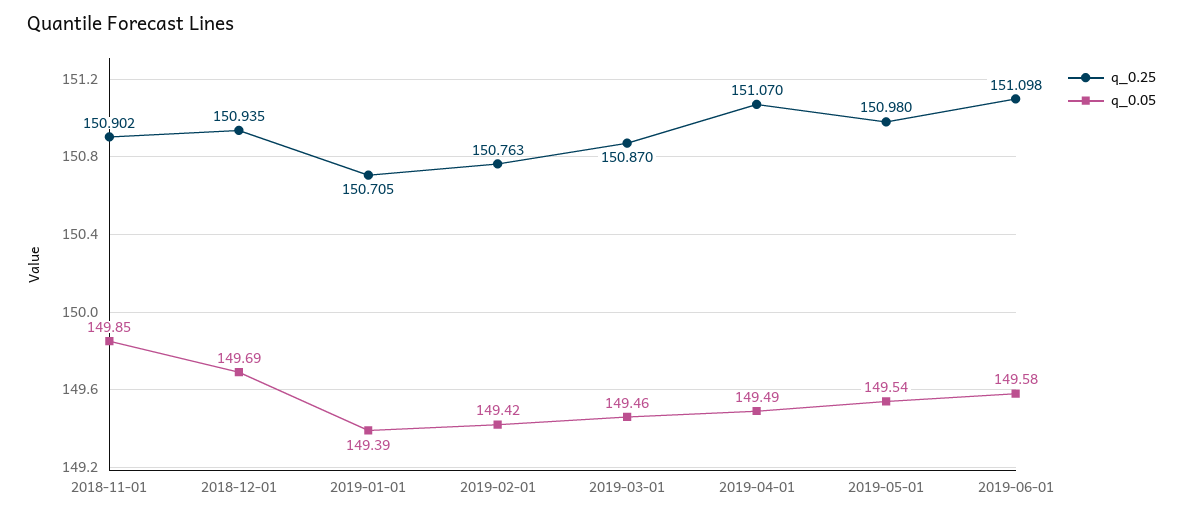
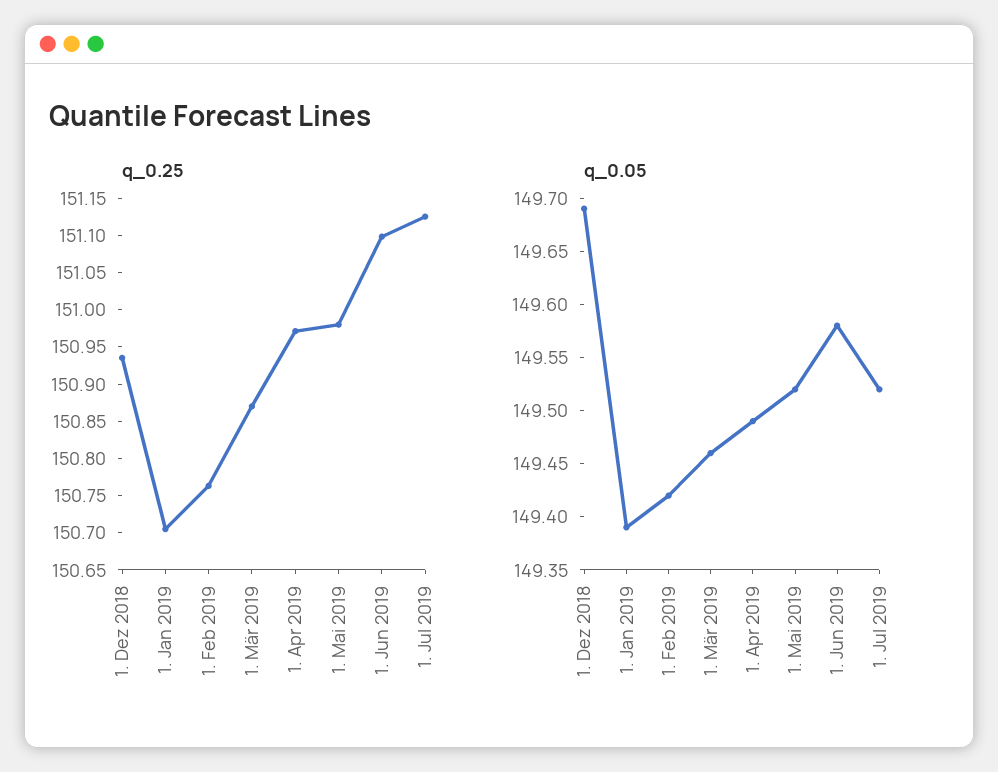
q_0.25, 2018-11-01: 150.902 -> none
q_0.05, 2018-11-01: 149.85 -> none
q_0.25, 2019-04-01: 151.07 -> 150.975
q_0.05, 2019-05-01: 149.54 -> 149.52
q_0.25, 1. Jul 2019: none -> 151.125
q_0.05, 1. Jul 2019: none -> 149.52

